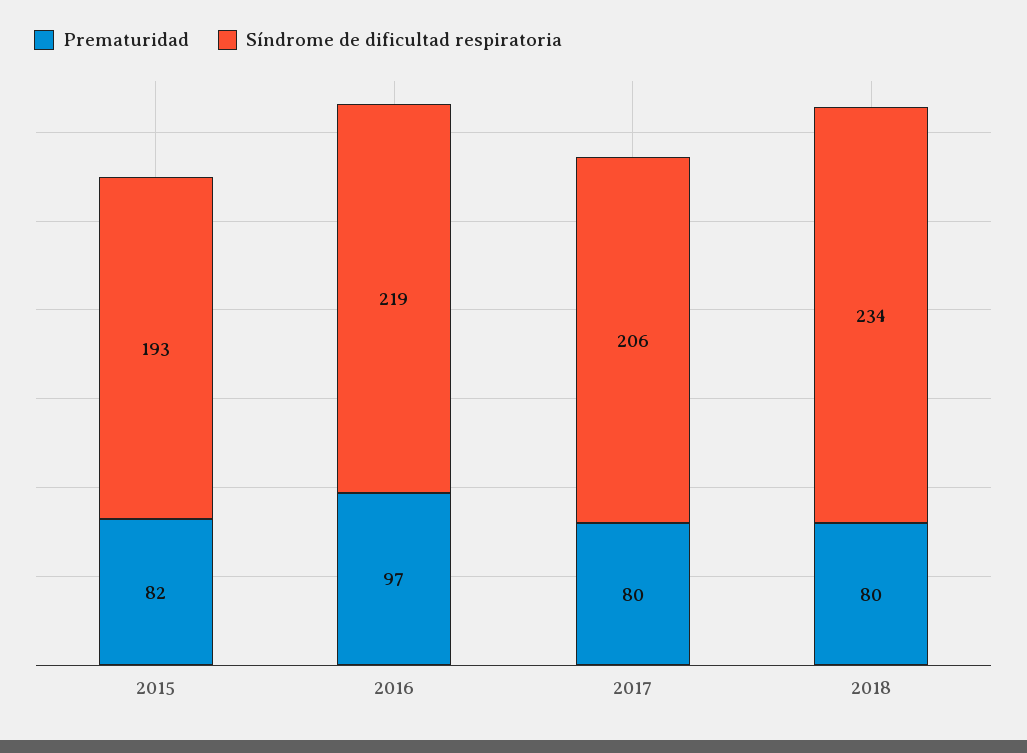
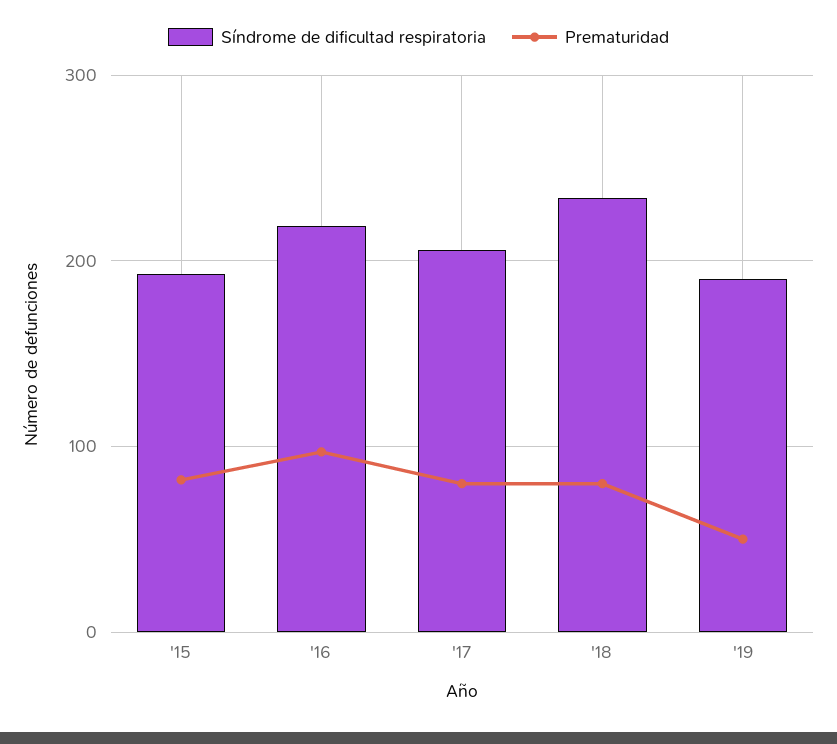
Síndrome de dificultad respiratoria, '19: none -> 190
Prematuridad, '19: none -> 50

